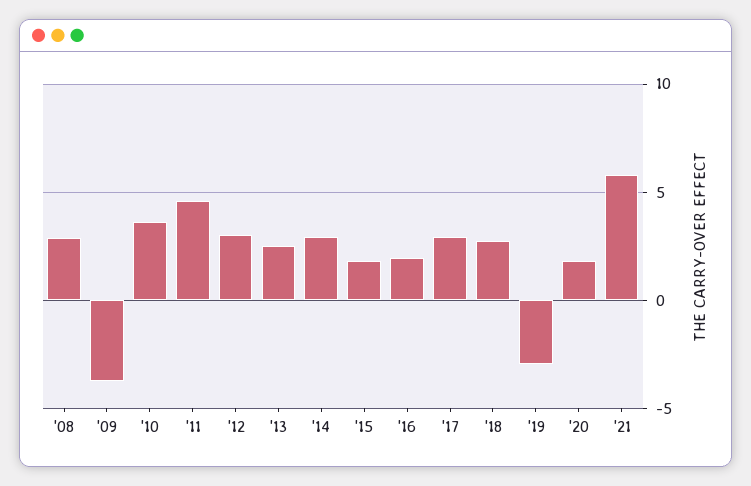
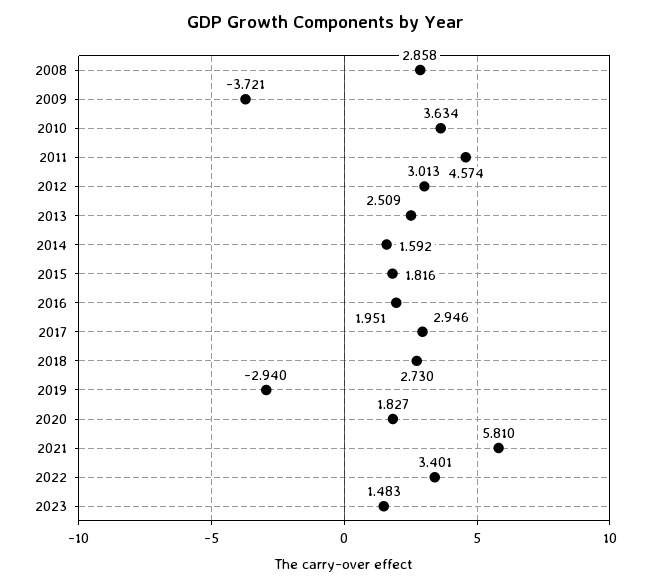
'14: 3 -> 1.592
2022: none -> 3.401
2023: none -> 1.483

